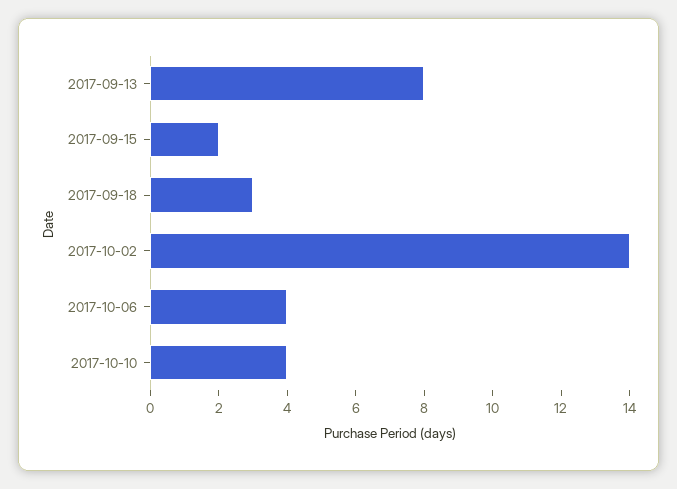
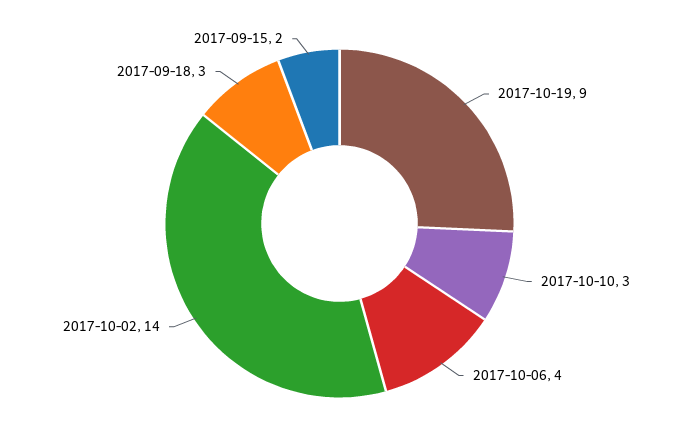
2017-09-13: 8 -> none
2017-10-10: 4 -> 3
2017-10-19: none -> 9

